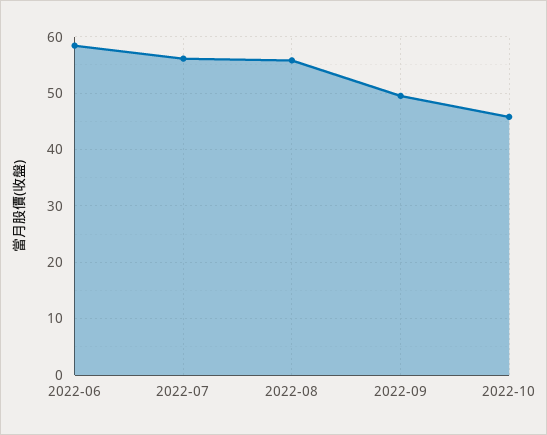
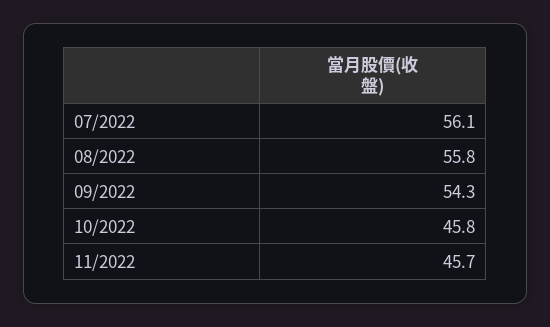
2022-06: 58 -> none
2022-09: 50 -> 54.3
11/2022: none -> 45.7

